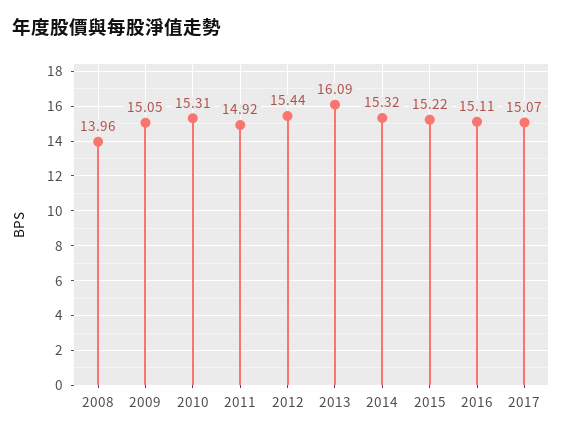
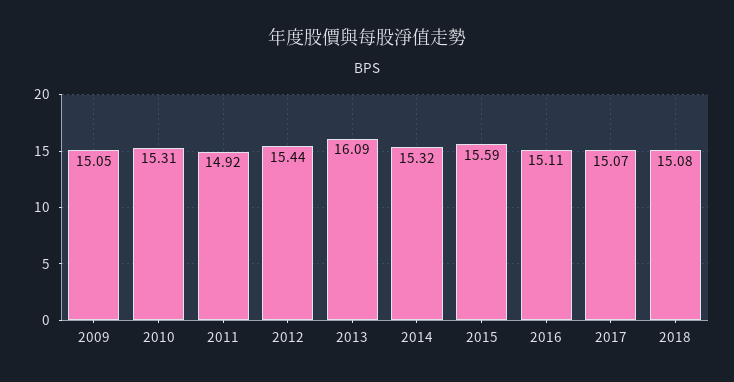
2008: 13.96 -> none
2015: 15.22 -> 15.59
2018: none -> 15.08

